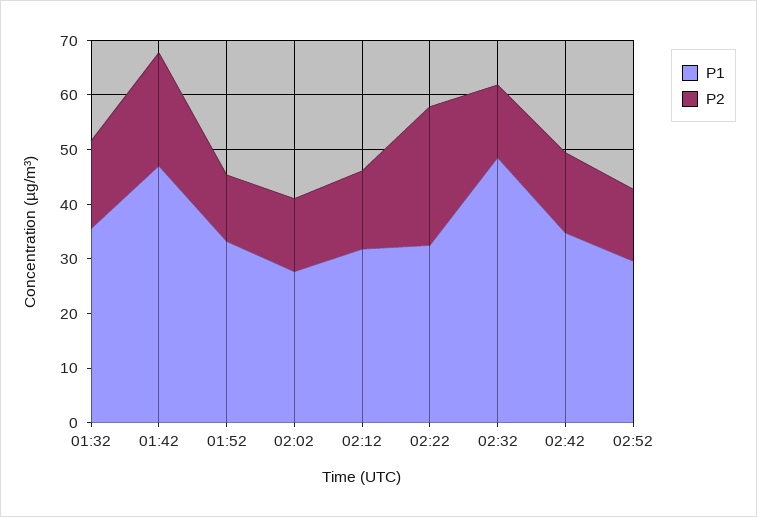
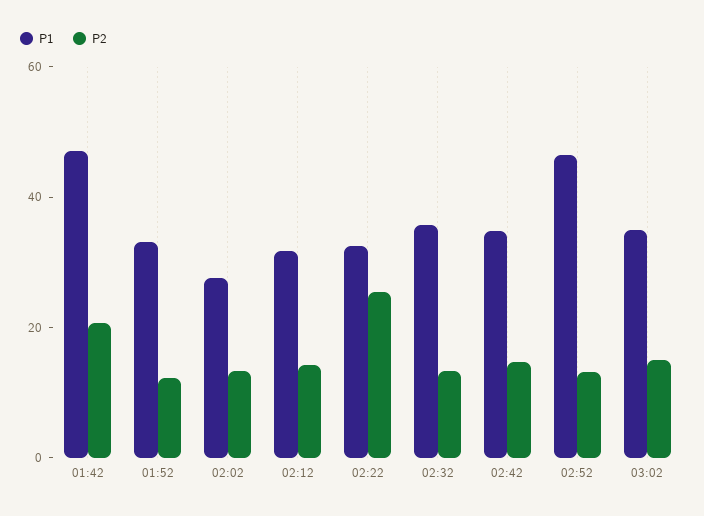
P1, 01:32: 36 -> none
P2, 01:32: 16 -> none
P1, 02:32: 48 -> 35
P1, 02:52: 30 -> 45
P1, 03:02: none -> 35
P2, 03:02: none -> 15

